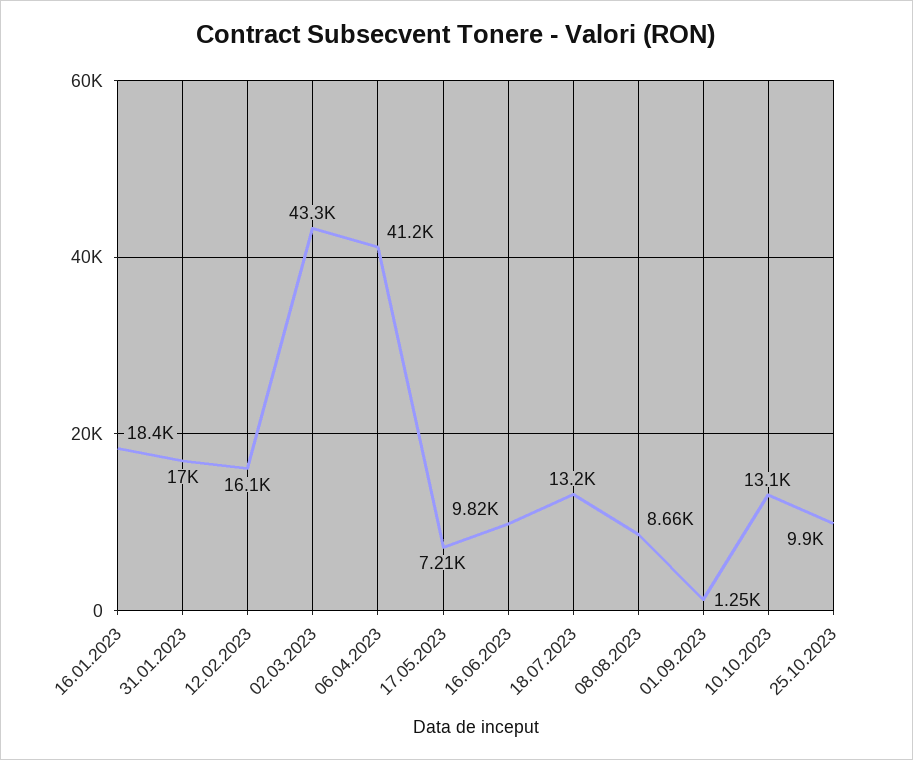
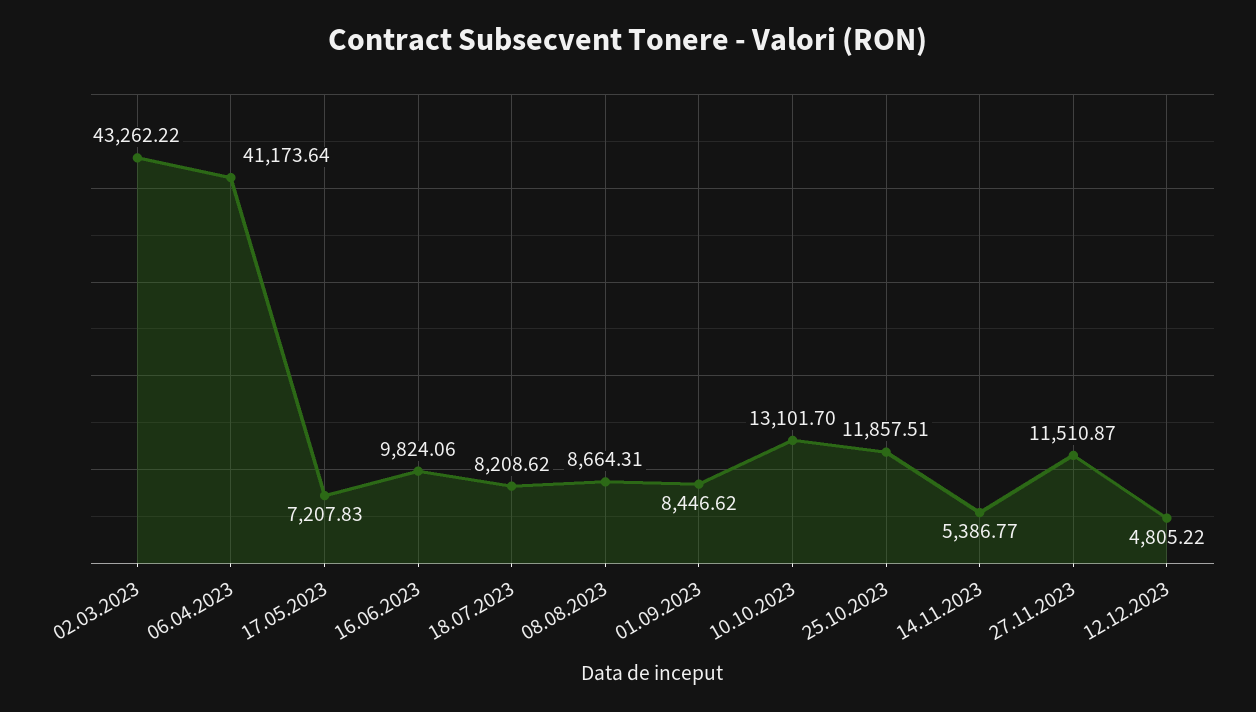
16.01.2023: 18400 -> none
31.01.2023: 17000 -> none
12.02.2023: 16100 -> none
18.07.2023: 13200 -> 8208.62
01.09.2023: 1250 -> 8446.62
25.10.2023: 9900 -> 11857.51
14.11.2023: none -> 5386.77
27.11.2023: none -> 11510.87
12.12.2023: none -> 4805.22

